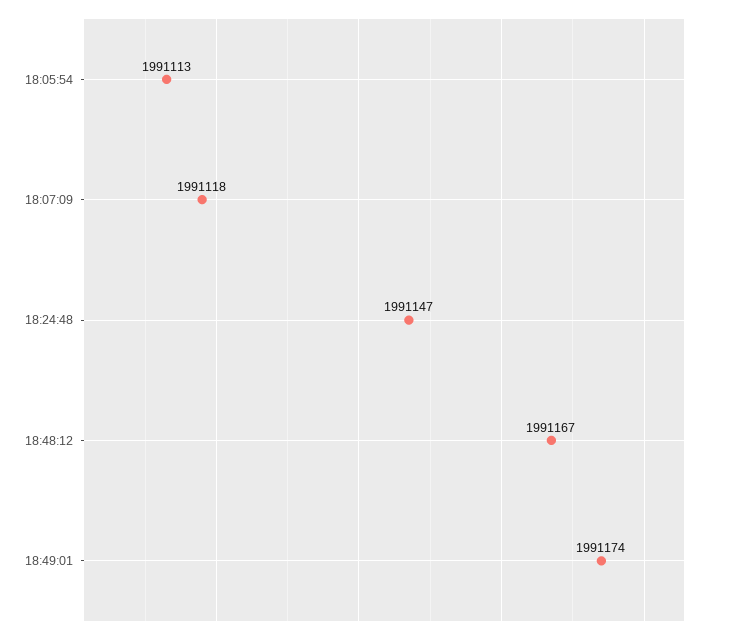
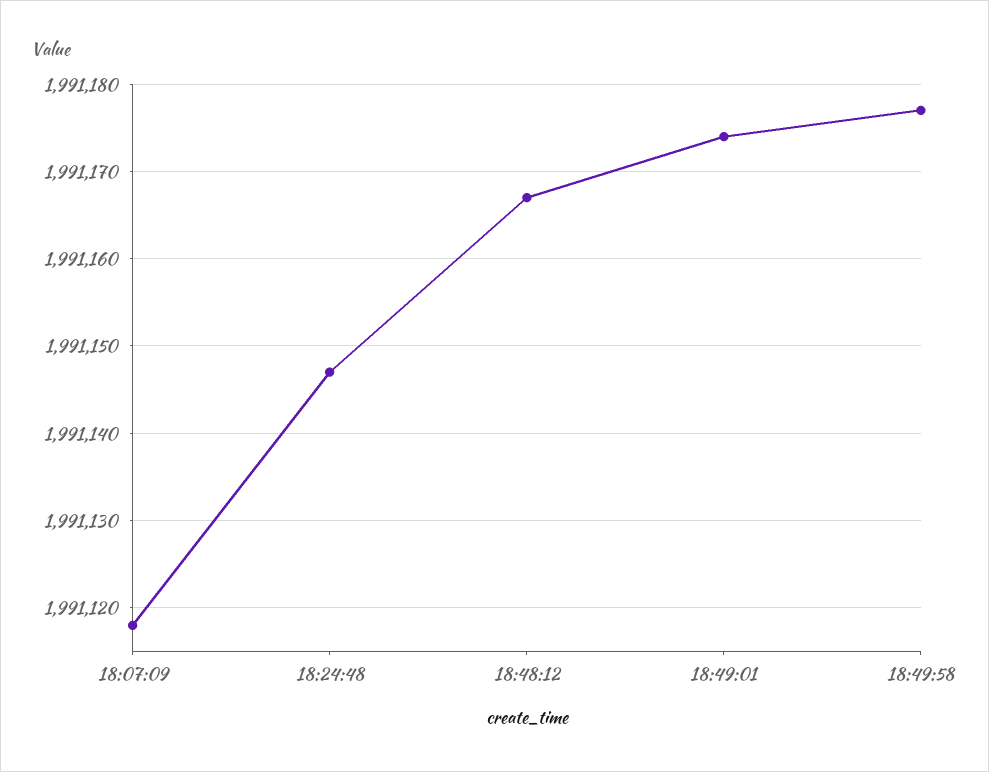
18:05:54: 1991113 -> none
18:49:58: none -> 1991177

